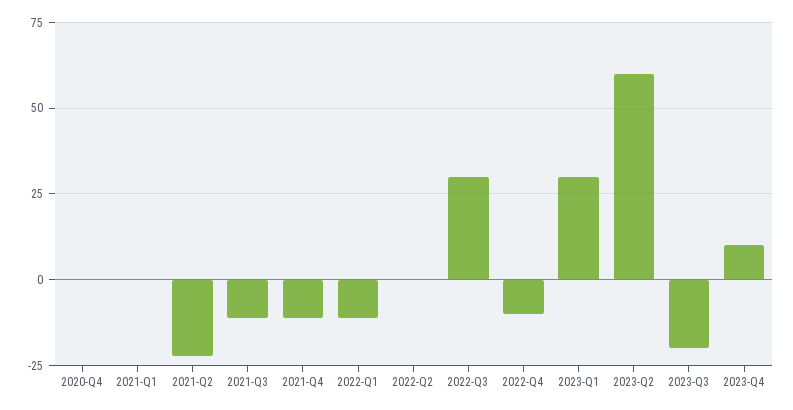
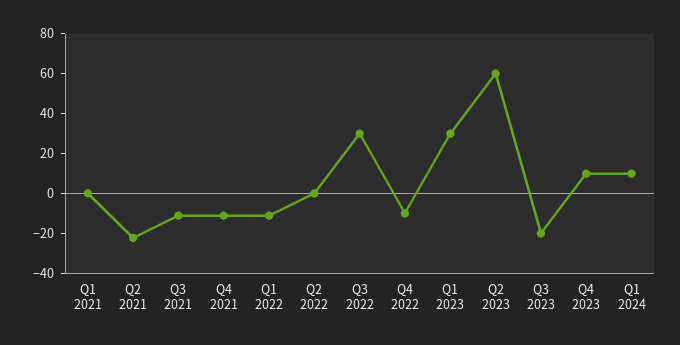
2020-Q4: 0 -> none
Q1 2024: none -> 10

